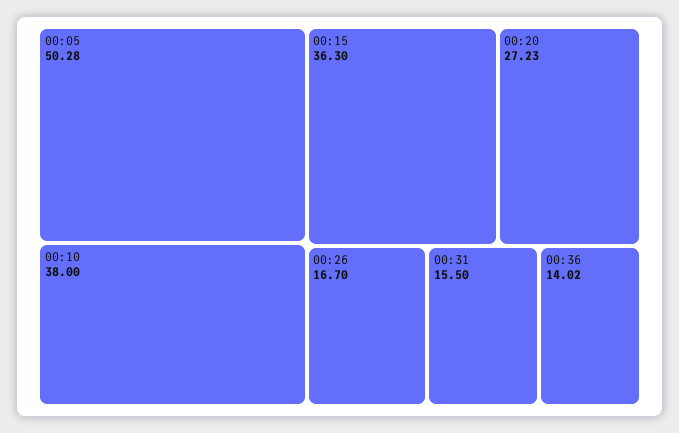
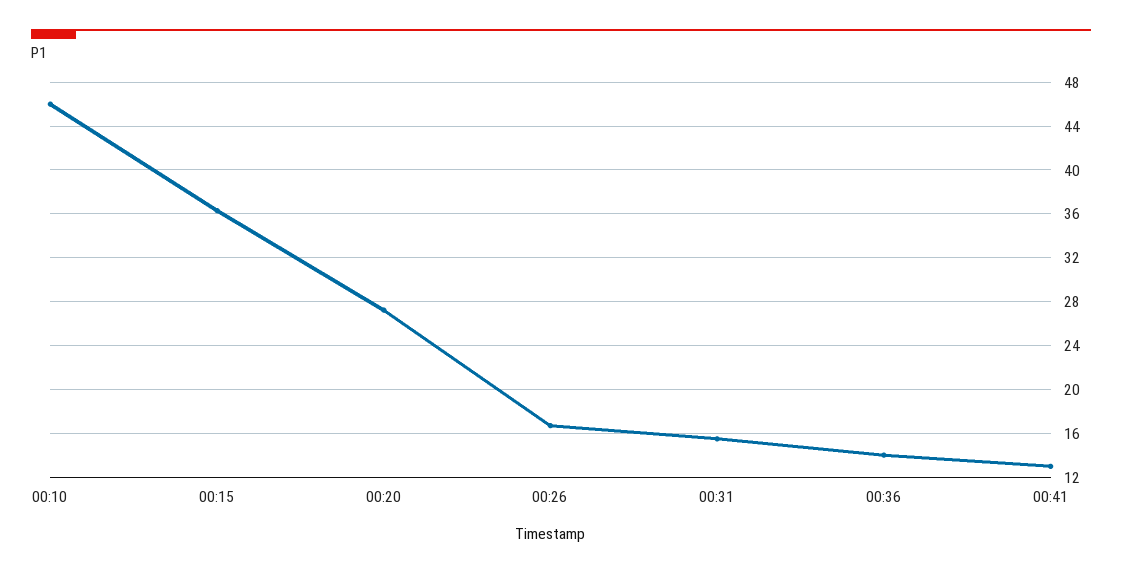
00:05: 50.28 -> none
00:10: 38 -> 46
00:41: none -> 13

